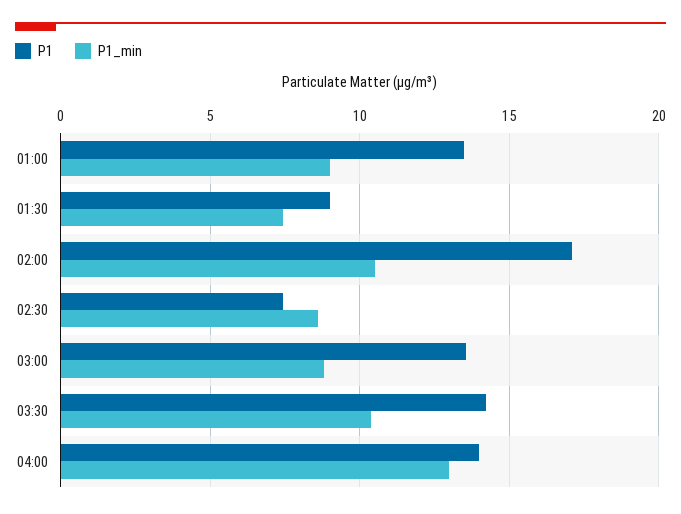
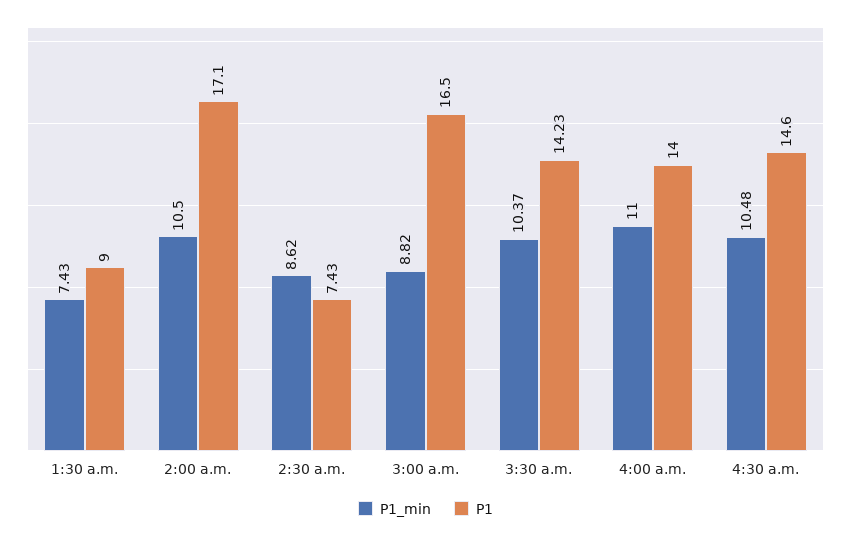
P1, 01:00: 13.5 -> none
P1_min, 01:00: 9 -> none
P1, 03:00: 13.5 -> 16.5
P1_min, 04:00: 13 -> 11
P1_min, 4:30 a.m.: none -> 10.48
P1, 4:30 a.m.: none -> 14.6

